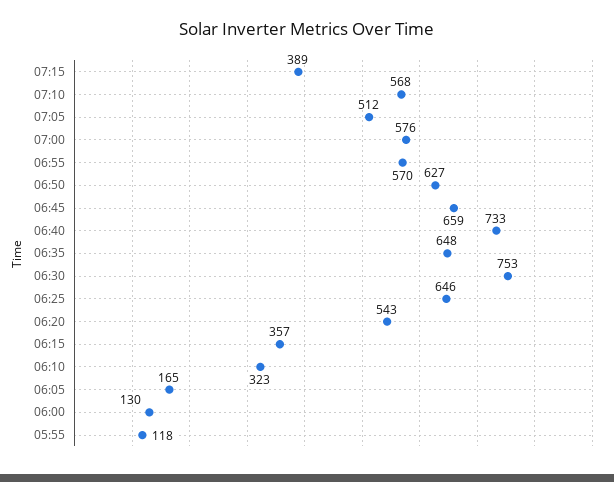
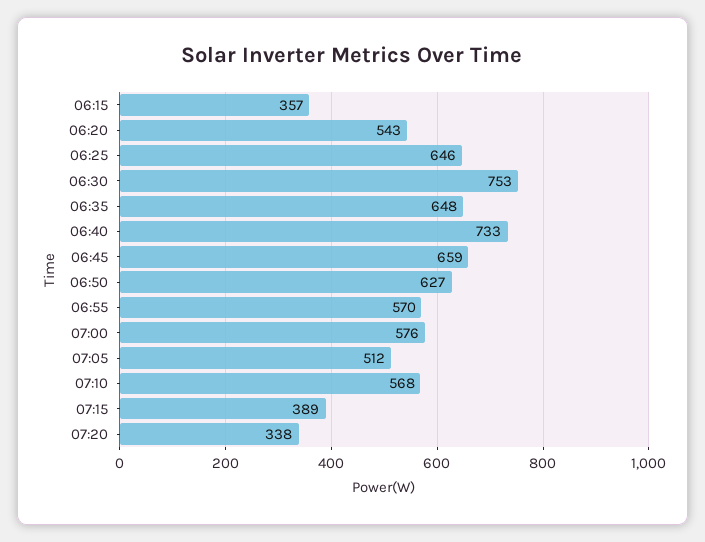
06:10: 323 -> none
06:05: 165 -> none
06:00: 130 -> none
05:55: 118 -> none
07:20: none -> 338

